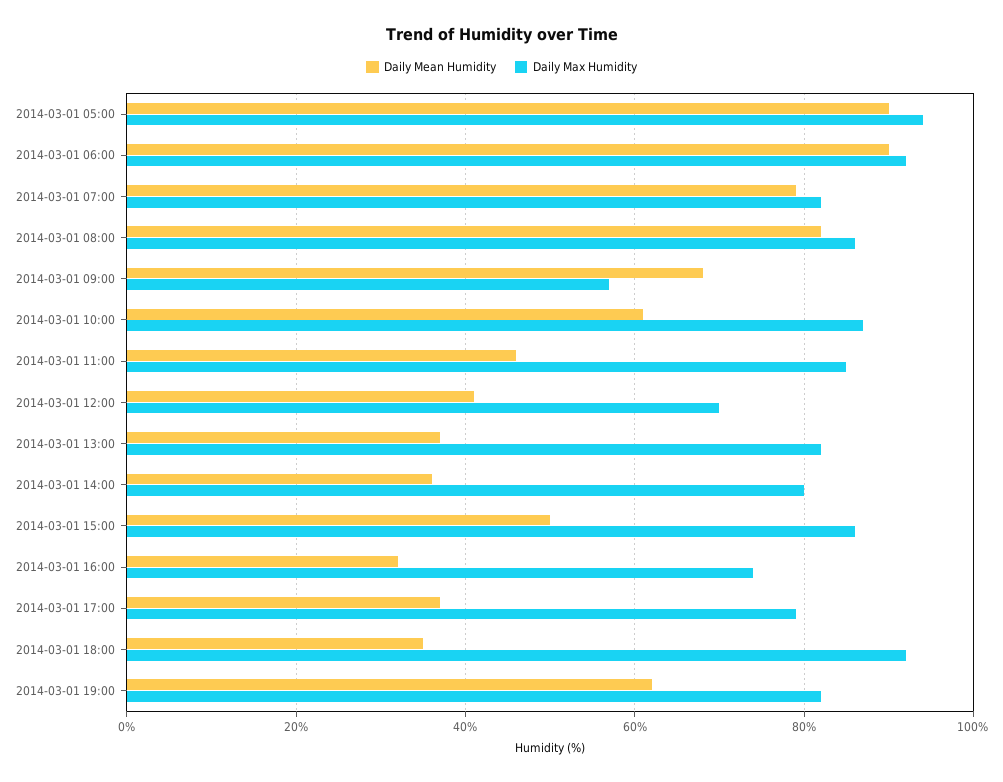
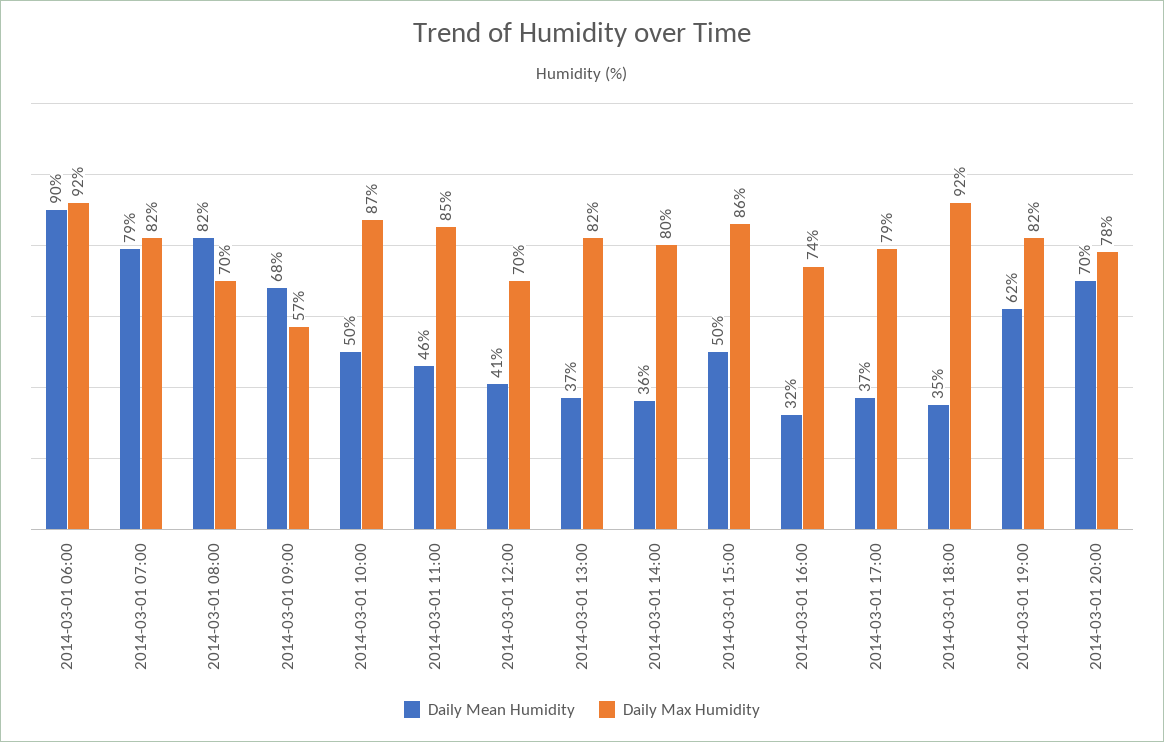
Daily Mean Humidity, 2014-03-01 05:00: 90 -> none
Daily Max Humidity, 2014-03-01 05:00: 95 -> none
Daily Max Humidity, 2014-03-01 08:00: 85 -> 70
Daily Mean Humidity, 2014-03-01 10:00: 60 -> 50
Daily Mean Humidity, 2014-03-01 20:00: none -> 70
Daily Max Humidity, 2014-03-01 20:00: none -> 78

